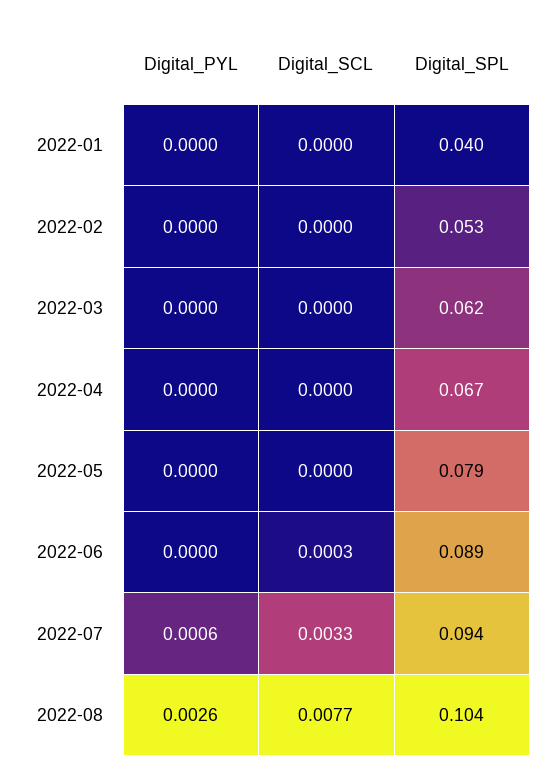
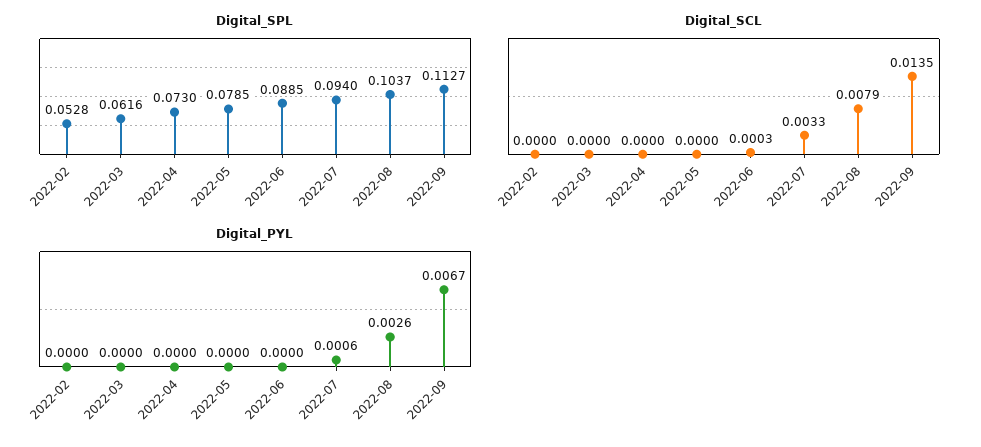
Digital_PYL, 2022-01: 0 -> none
Digital_SCL, 2022-01: 0 -> none
Digital_SPL, 2022-01: 0.04 -> none
Digital_SPL, 2022-04: 0.067 -> 0.073
Digital_SCL, 2022-08: 0.0077 -> 0.0079
Digital_SPL, 2022-09: none -> 0.1127
Digital_SCL, 2022-09: none -> 0.0135
Digital_PYL, 2022-09: none -> 0.0067

